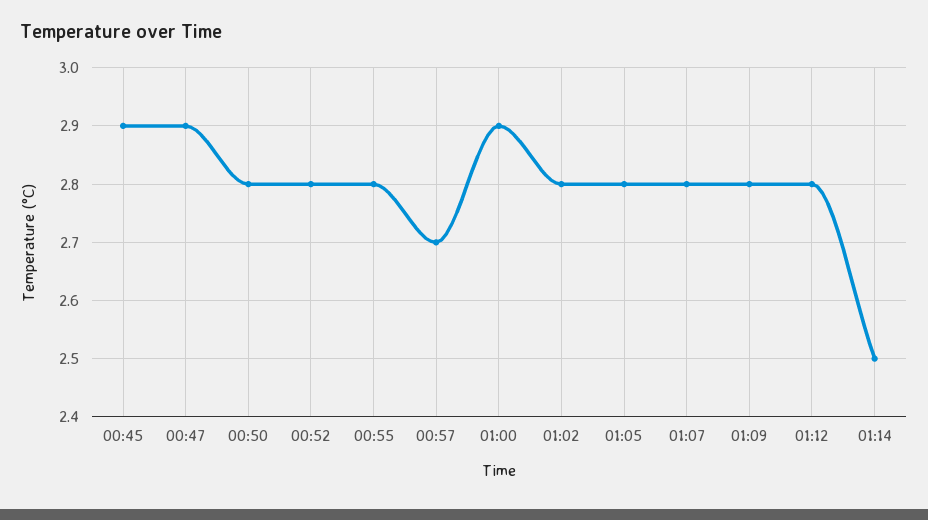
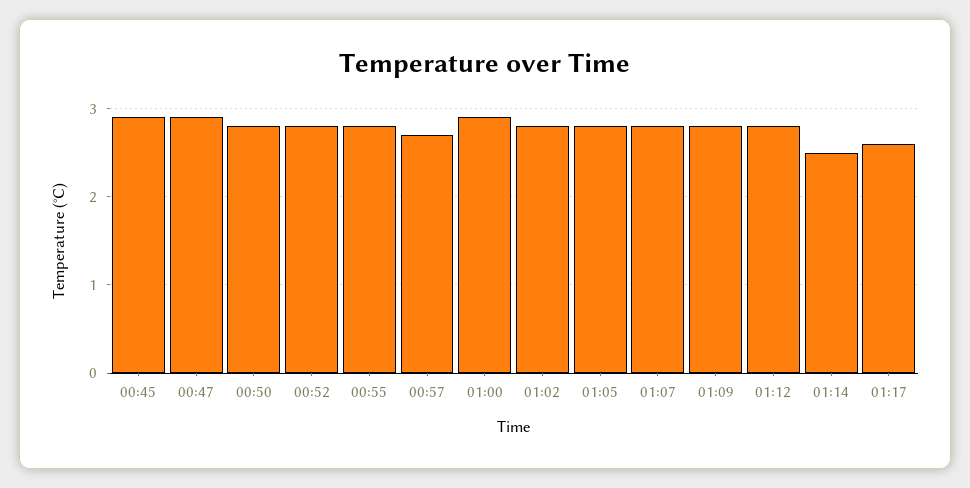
01:17: none -> 2.6

